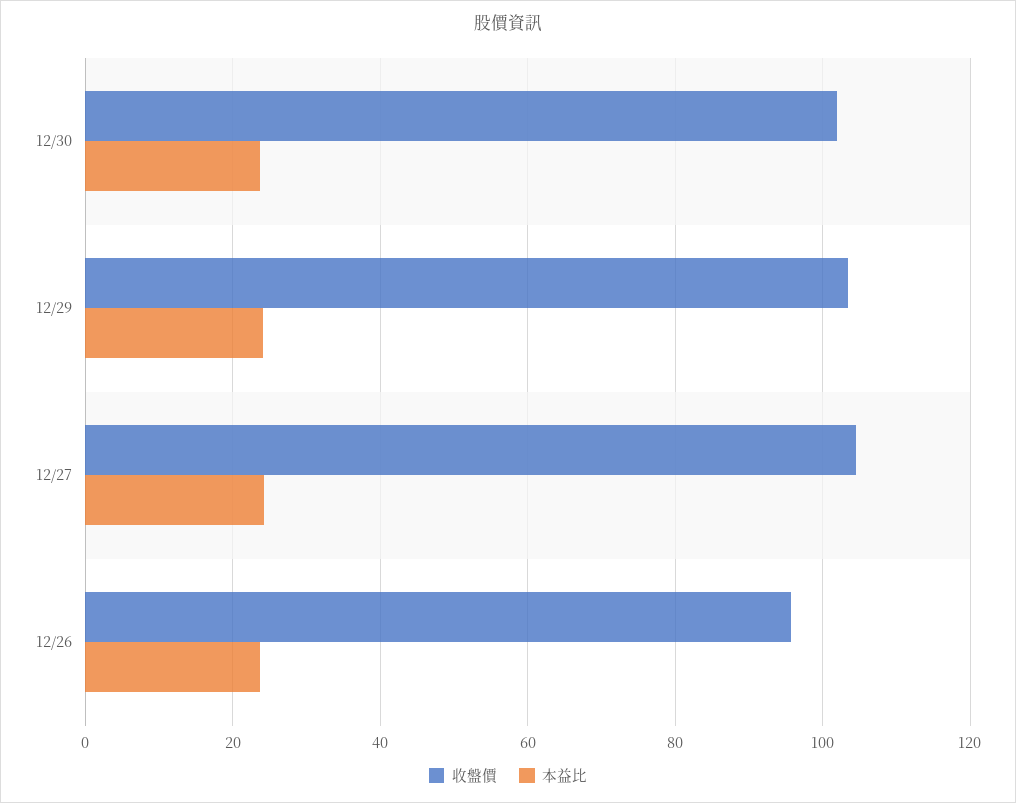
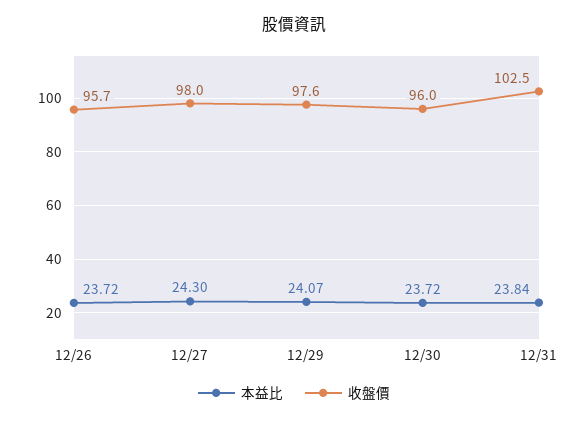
收盤價, 12/30: 102 -> 96
收盤價, 12/29: 104 -> 97.6
收盤價, 12/27: 104 -> 98
本益比, 12/31: none -> 23.84
收盤價, 12/31: none -> 102.5

